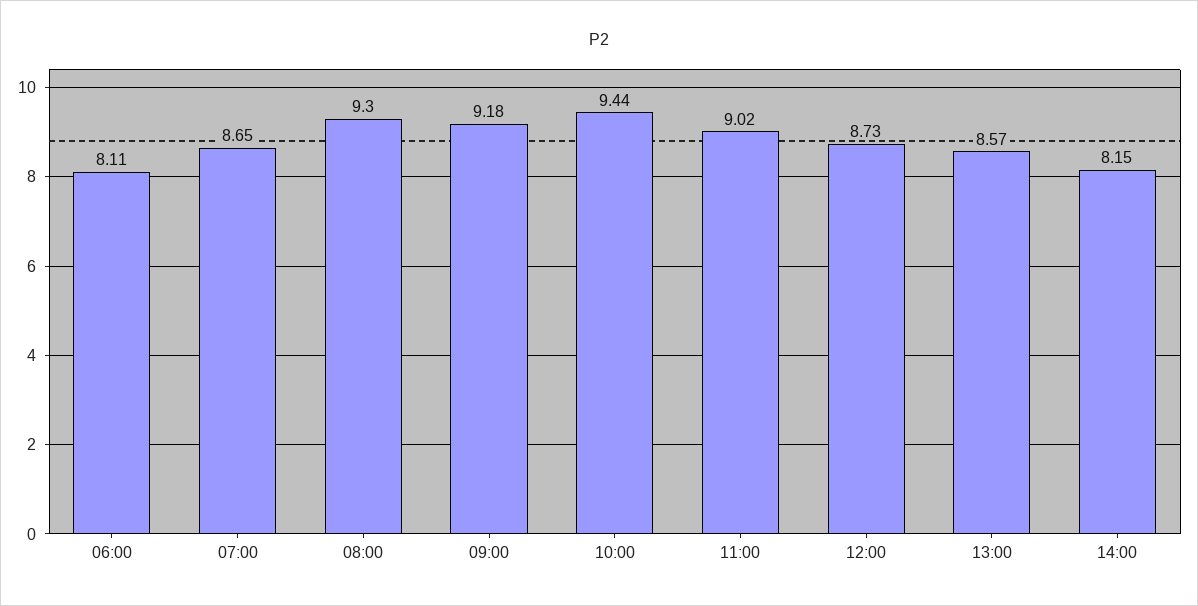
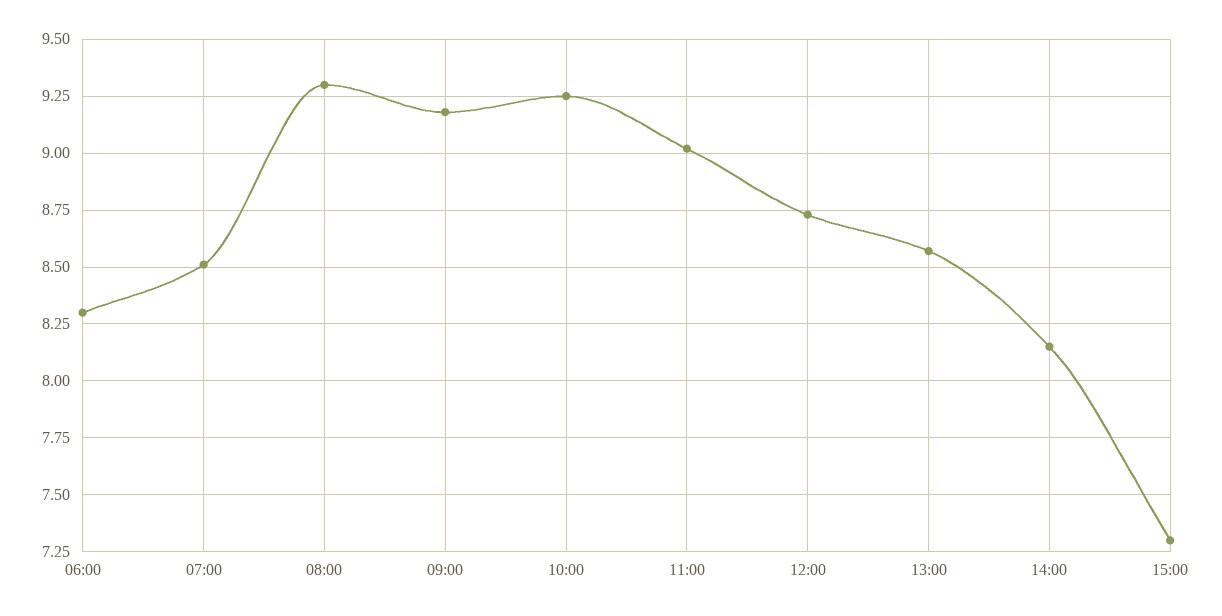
06:00: 8.11 -> 8.3
07:00: 8.65 -> 8.5
10:00: 9.44 -> 9.25
15:00: none -> 7.3

